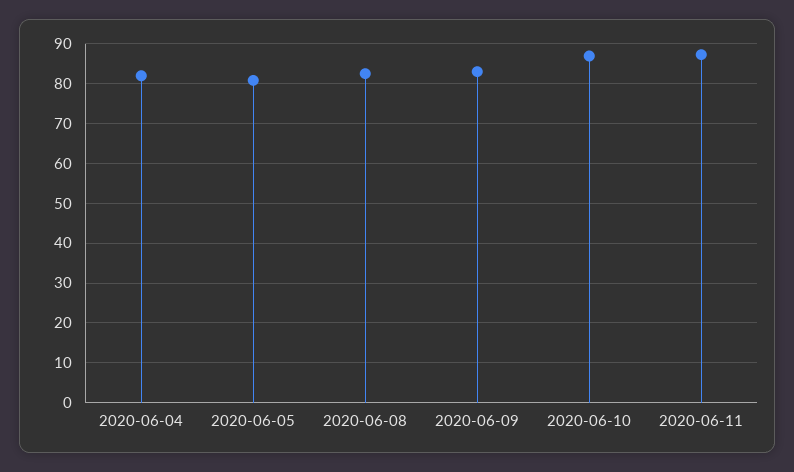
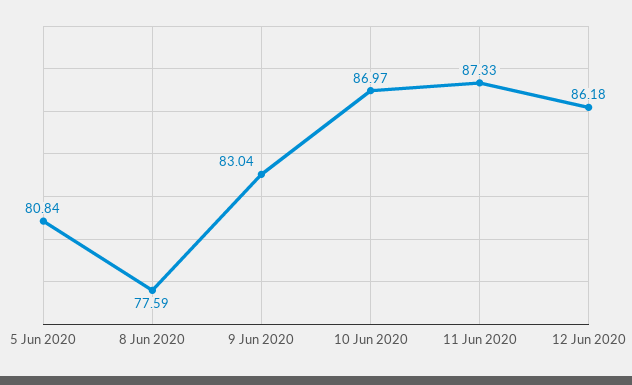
2020-06-04: 82 -> none
2020-06-08: 82 -> 77.59
12 Jun 2020: none -> 86.18

